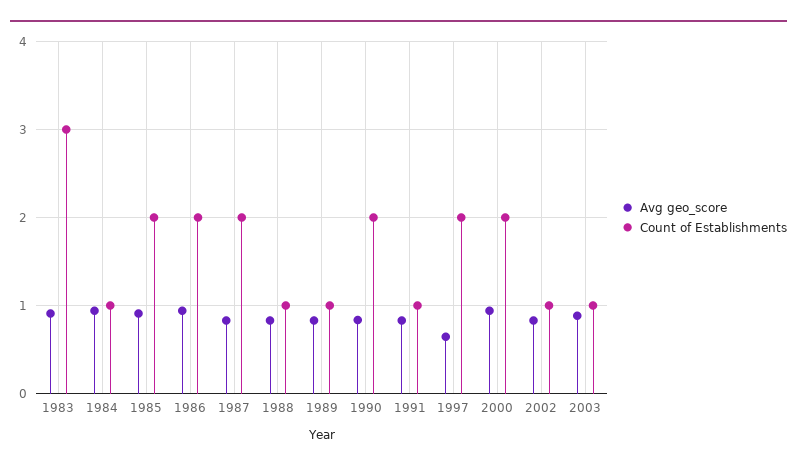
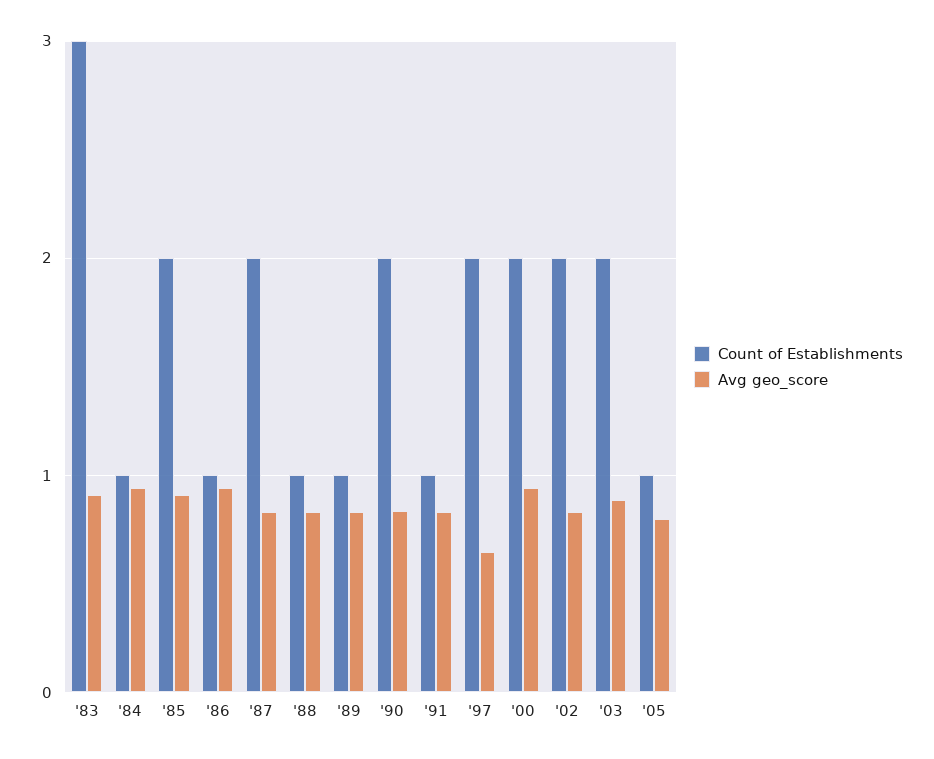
Count of Establishments, 1986: 2 -> 1
Count of Establishments, 2002: 1 -> 2
Count of Establishments, 2003: 1 -> 2
Count of Establishments, '05: none -> 1
Avg geo_score, '05: none -> 0.8

